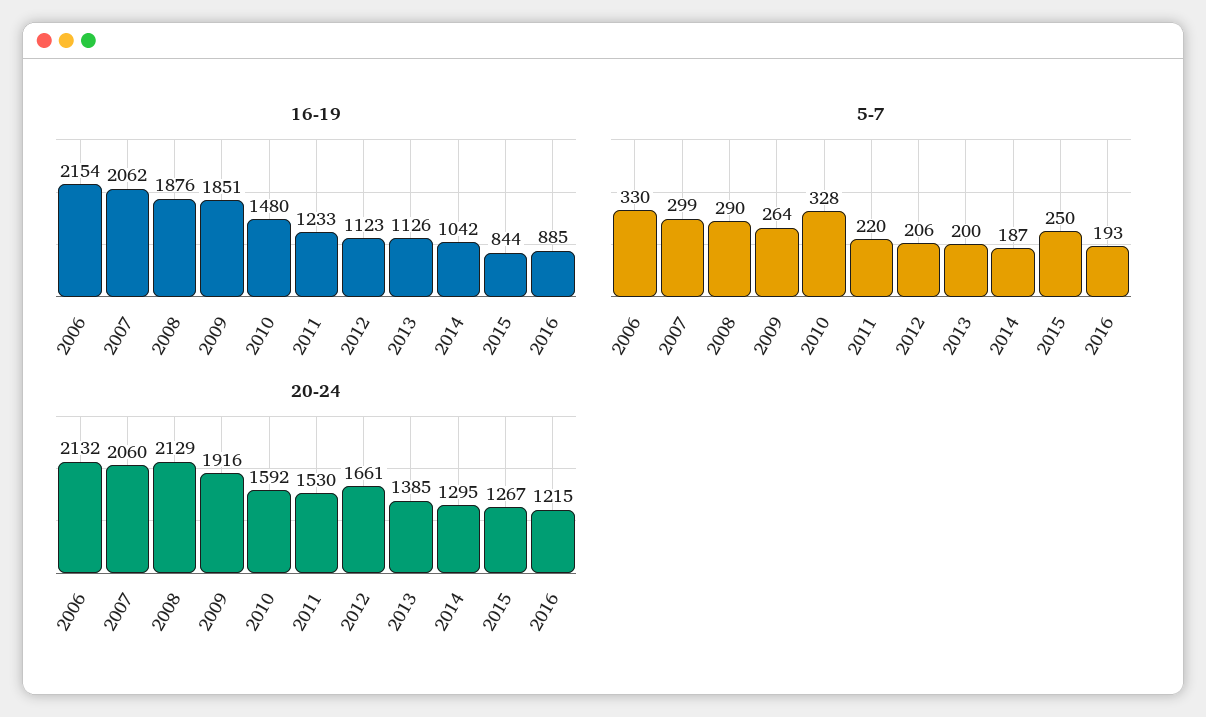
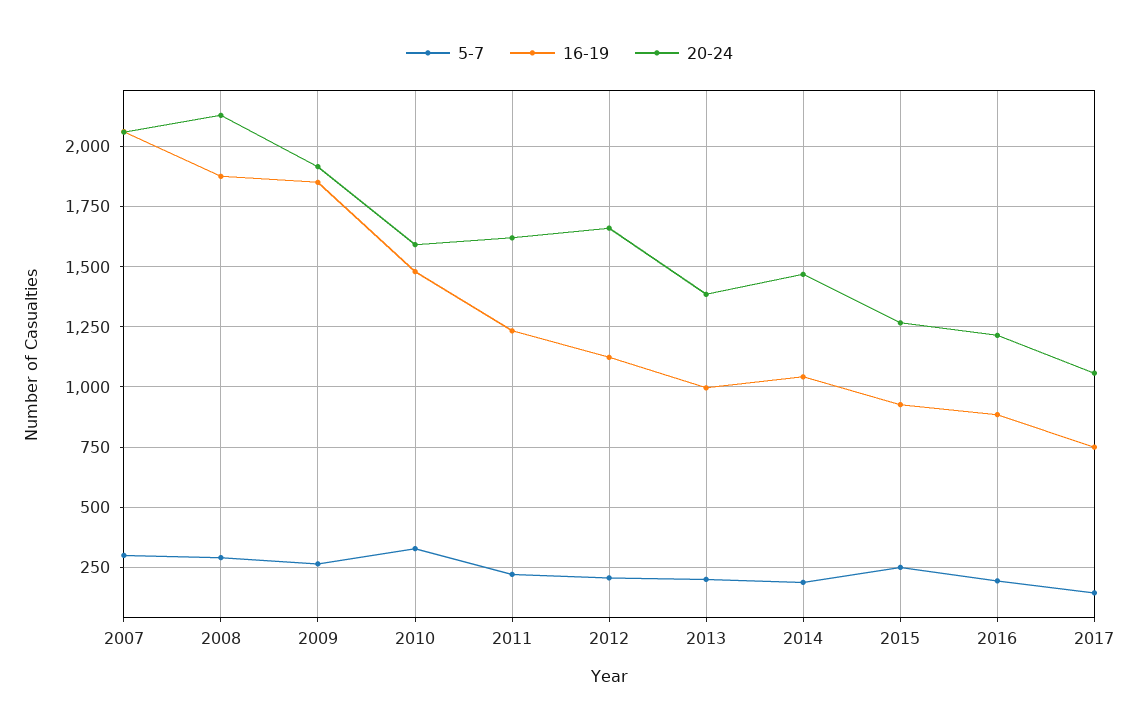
16-19, 2006: 2154 -> none
16-19, 2013: 1126 -> 1000
16-19, 2015: 844 -> 925
5-7, 2006: 330 -> none
20-24, 2006: 2132 -> none
20-24, 2011: 1530 -> 1625
20-24, 2014: 1295 -> 1475
5-7, 2017: none -> 150
16-19, 2017: none -> 750
20-24, 2017: none -> 1050

